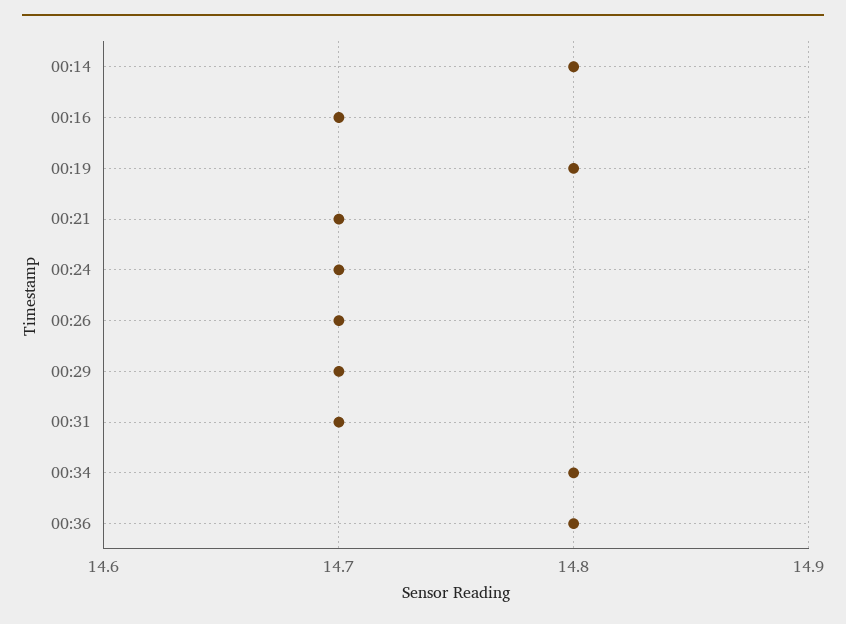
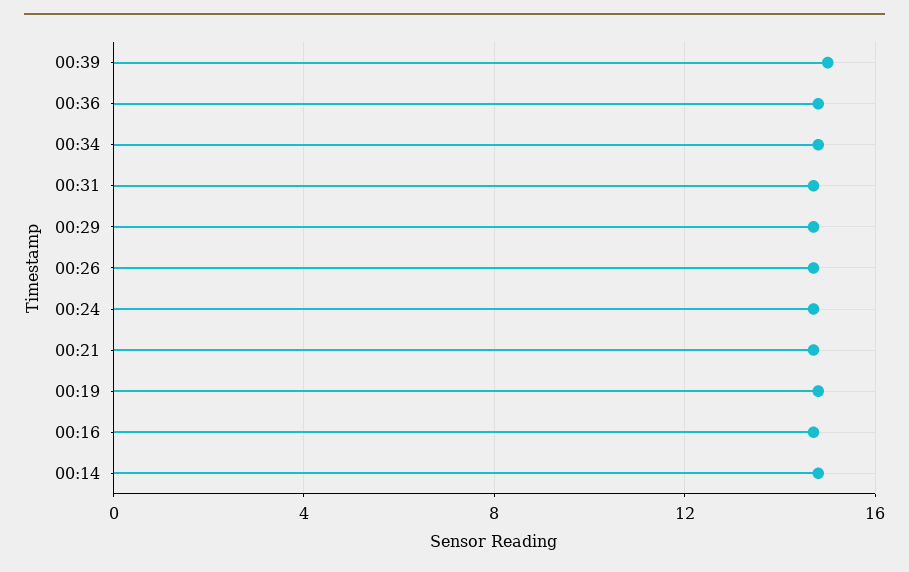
00:39: none -> 15

